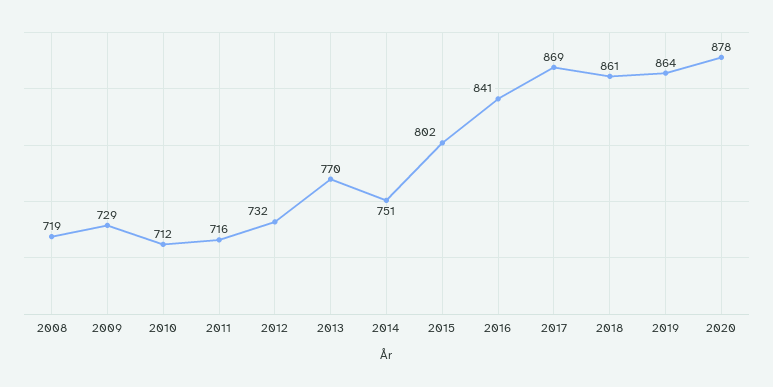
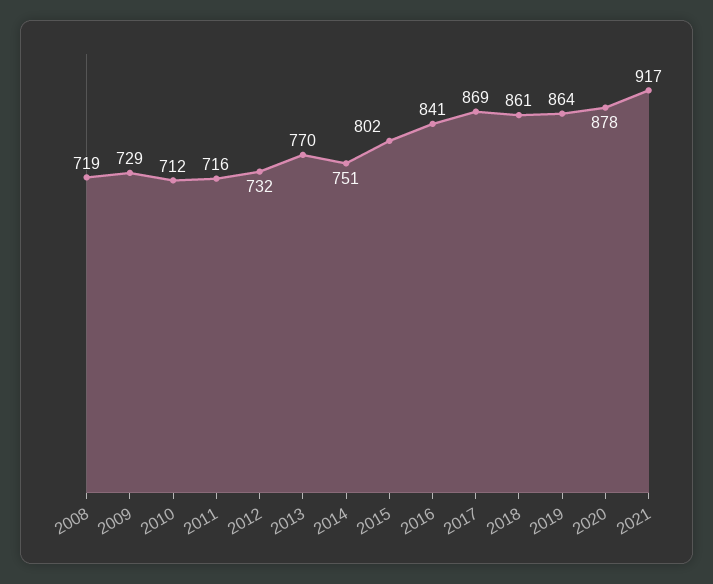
2021: none -> 917

